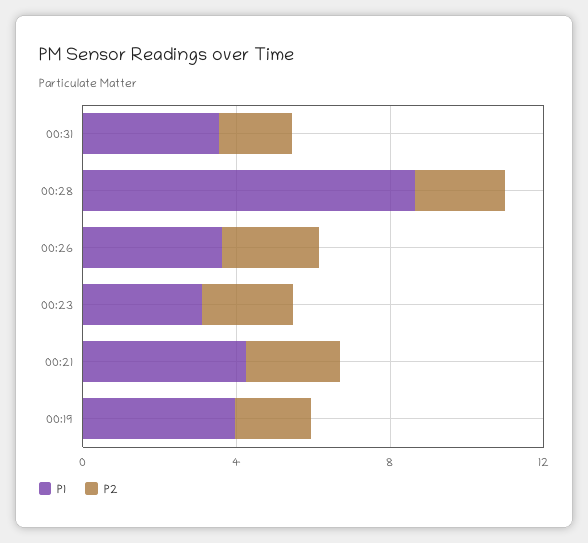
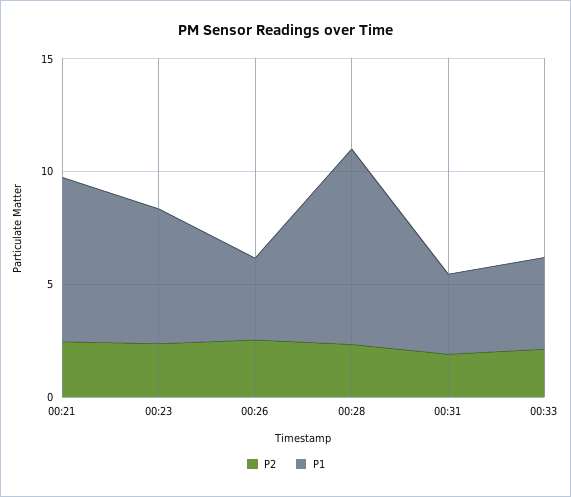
P1, 00:23: 3 -> 6
P1, 00:21: 4 -> 7
P1, 00:19: 4 -> none
P2, 00:19: 2 -> none
P2, 00:33: none -> 2
P1, 00:33: none -> 4

